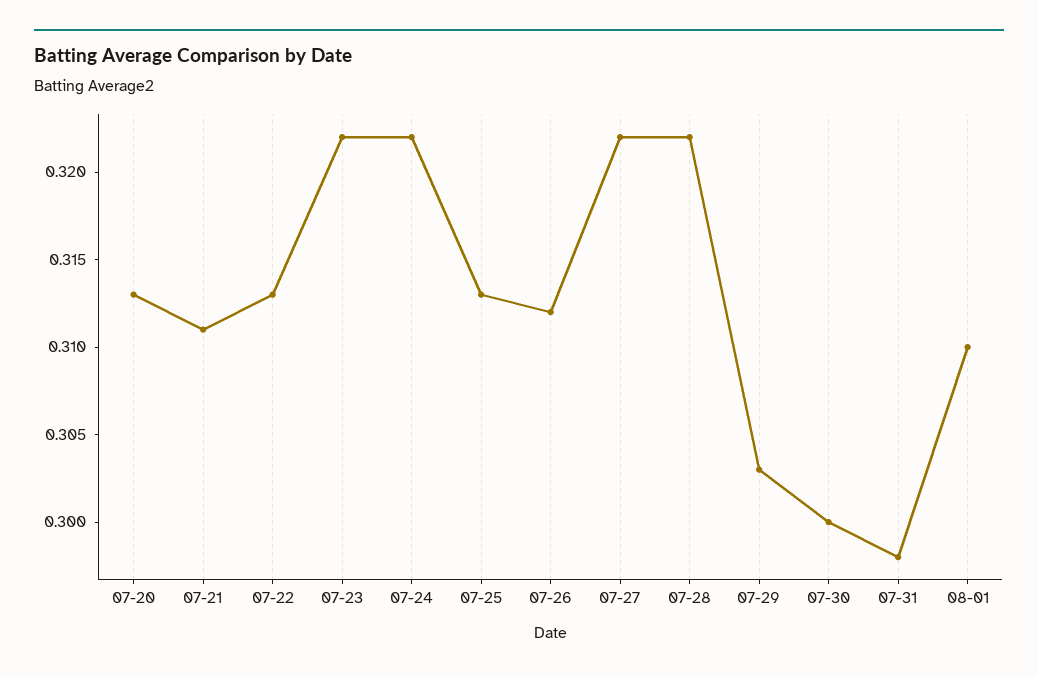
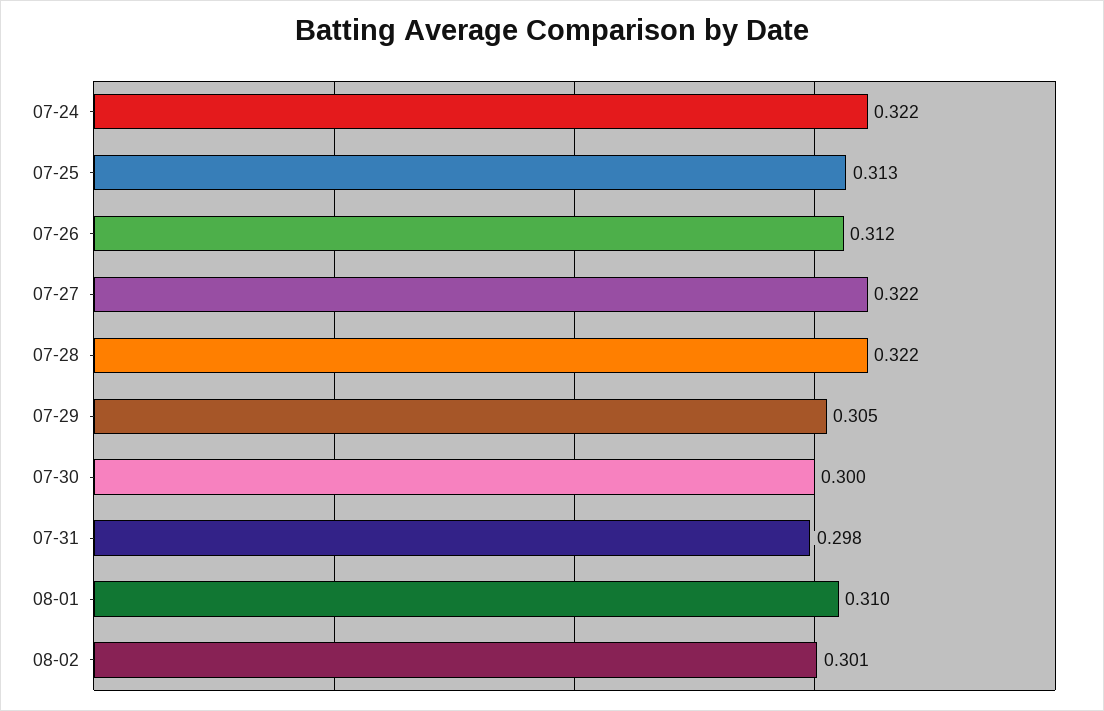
07-20: 0.313 -> none
07-21: 0.311 -> none
07-22: 0.313 -> none
07-23: 0.322 -> none
07-29: 0.303 -> 0.305
08-02: none -> 0.301

